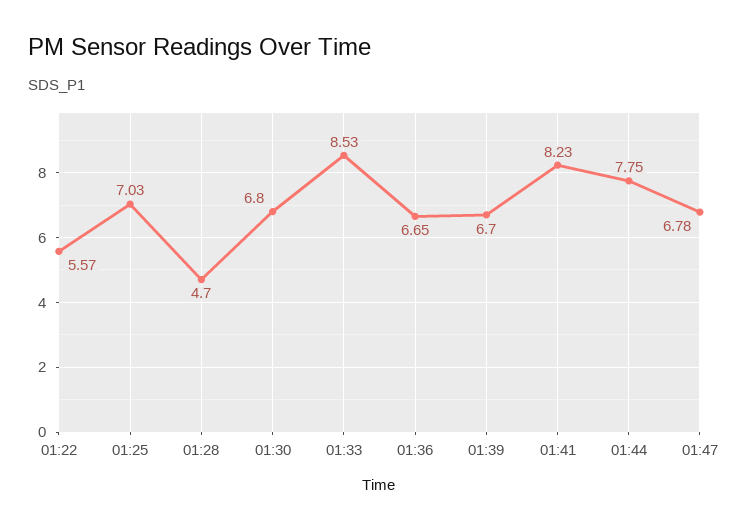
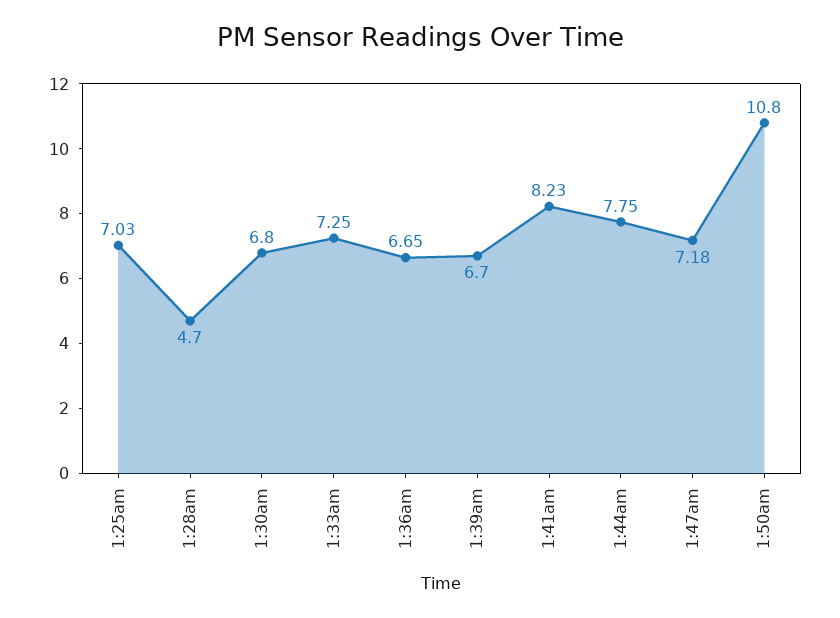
01:22: 5.57 -> none
01:33: 8.53 -> 7.25
01:47: 6.78 -> 7.18
1:50am: none -> 10.8

